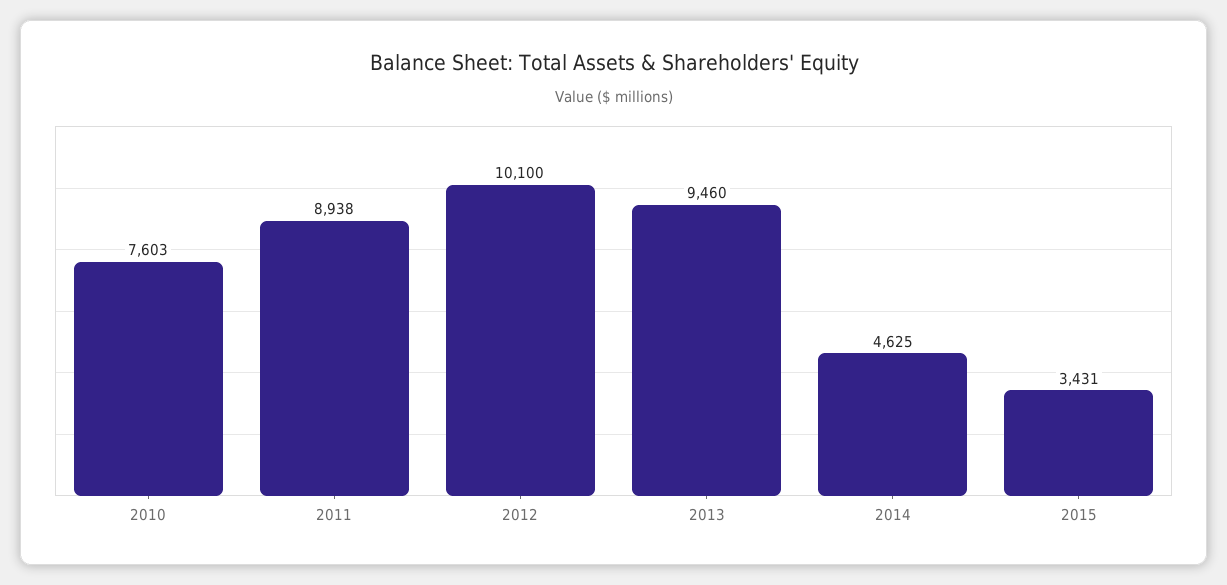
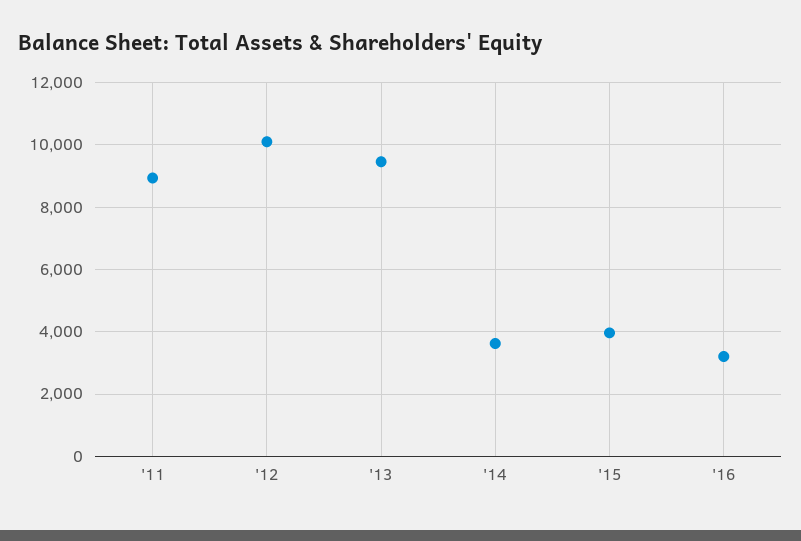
2010: 7603 -> none
2014: 4625 -> 3600
2015: 3431 -> 4000
'16: none -> 3200

